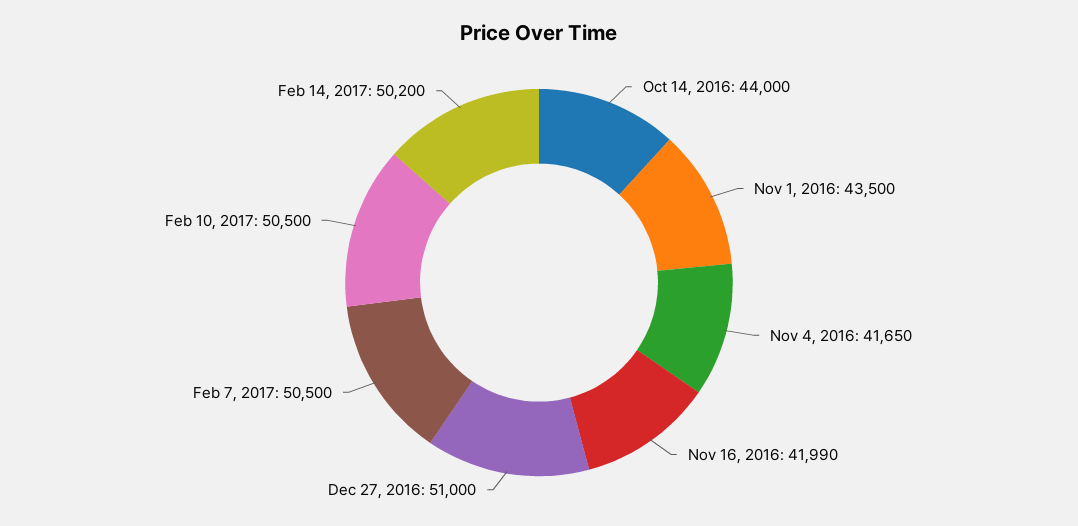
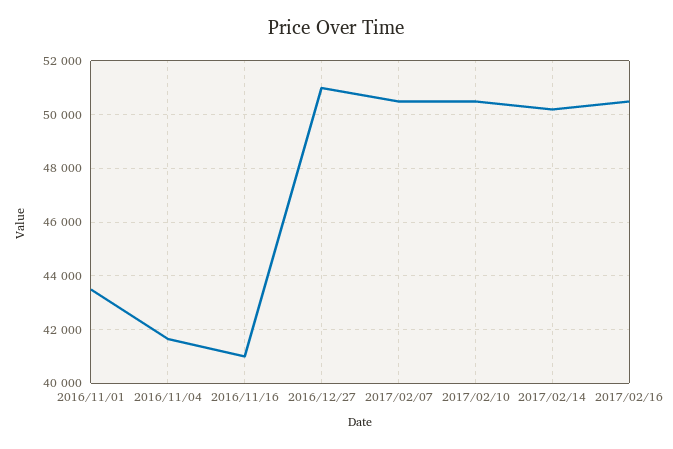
Oct 14, 2016: 44000 -> none
Nov 16, 2016: 41990 -> 41000
2017/02/16: none -> 50500

